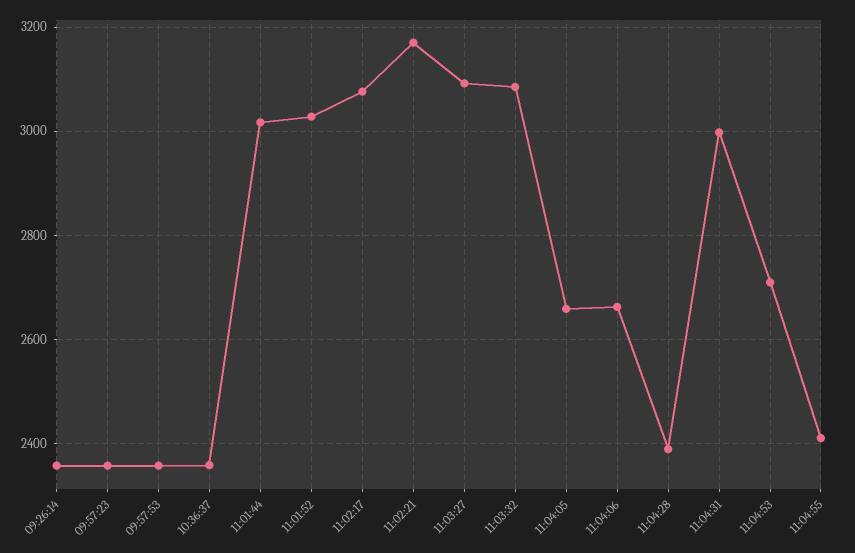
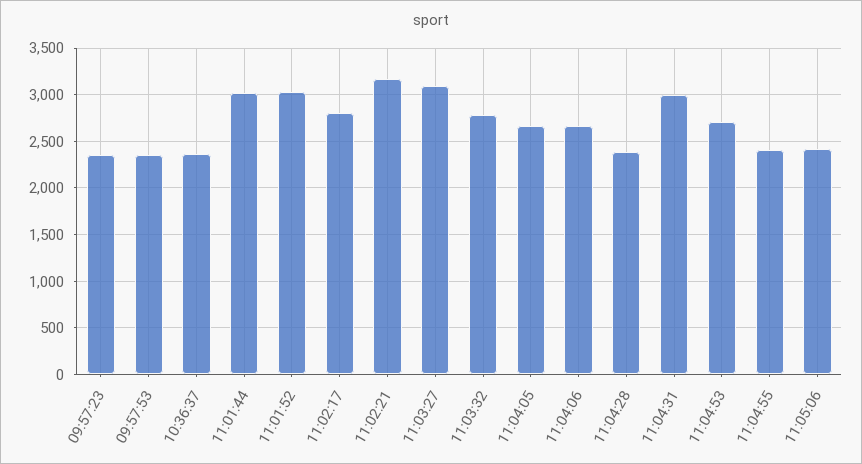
09:26:14: 2360 -> none
11:02:17: 3080 -> 2800
11:03:32: 3080 -> 2800
11:05:06: none -> 2400

